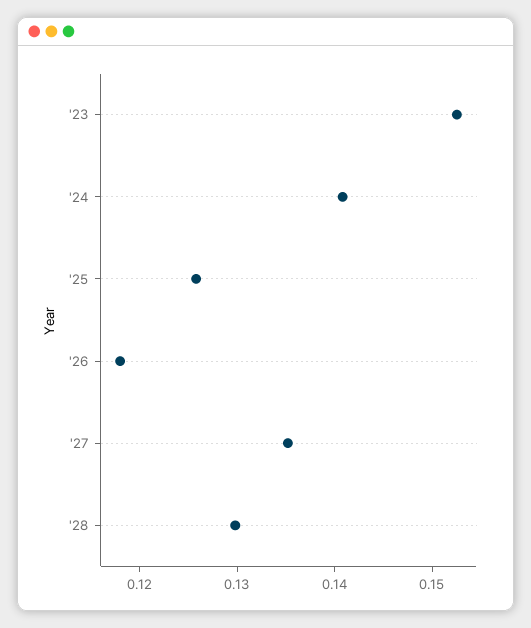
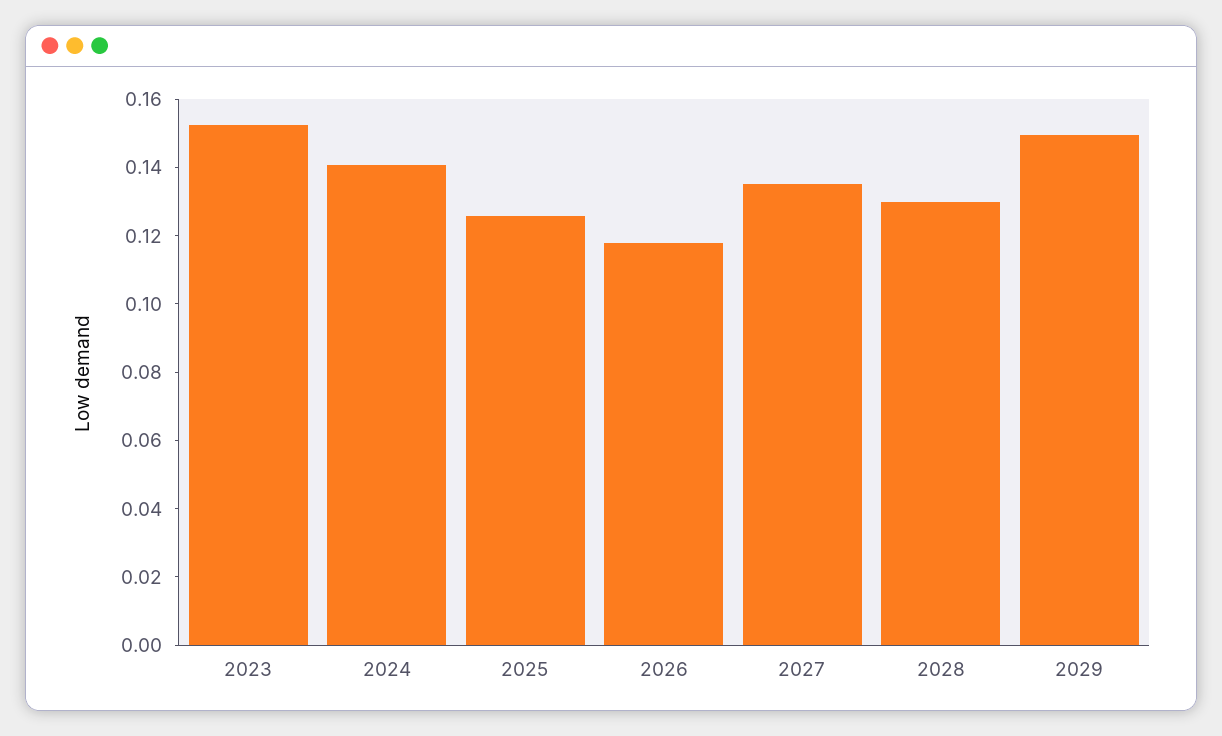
2029: none -> 0.15

